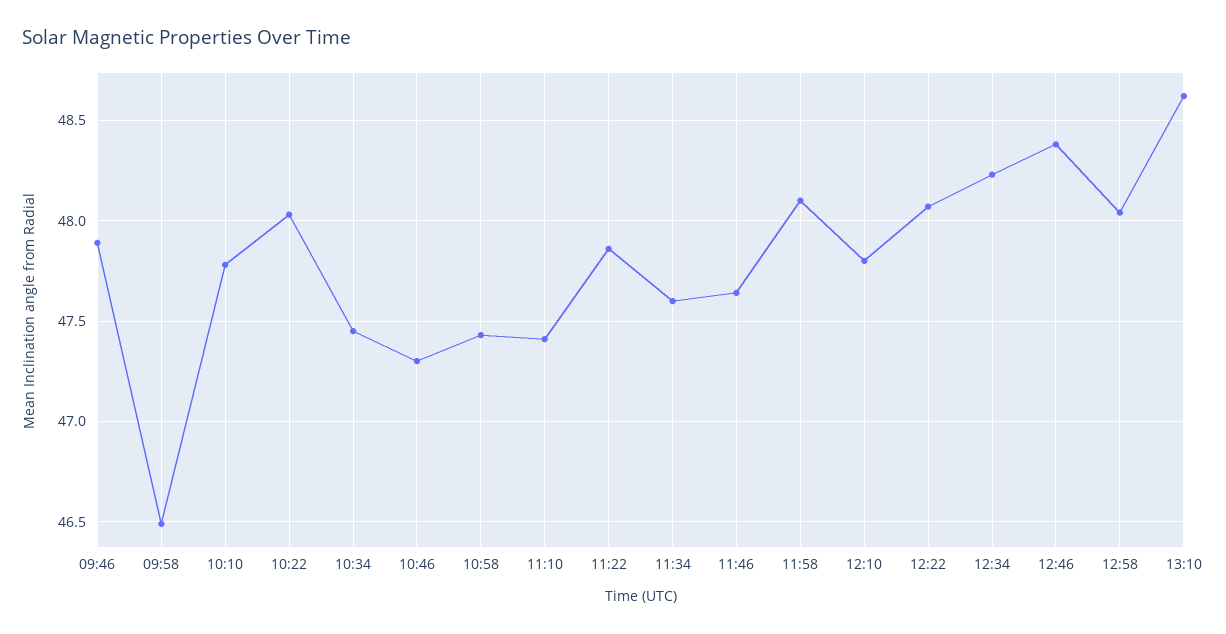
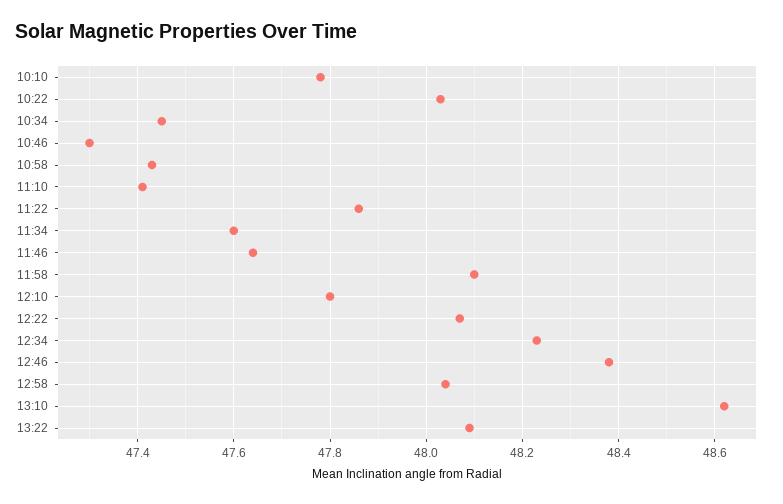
09:46: 47.9 -> none
09:58: 46.5 -> none
13:22: none -> 48.1

